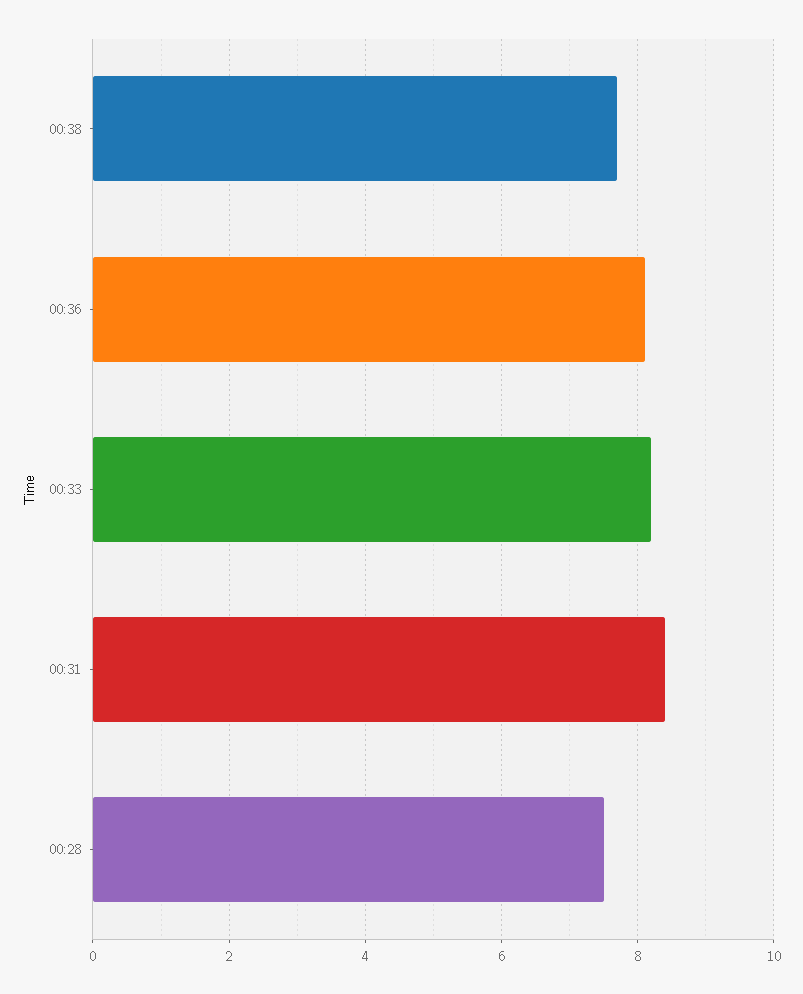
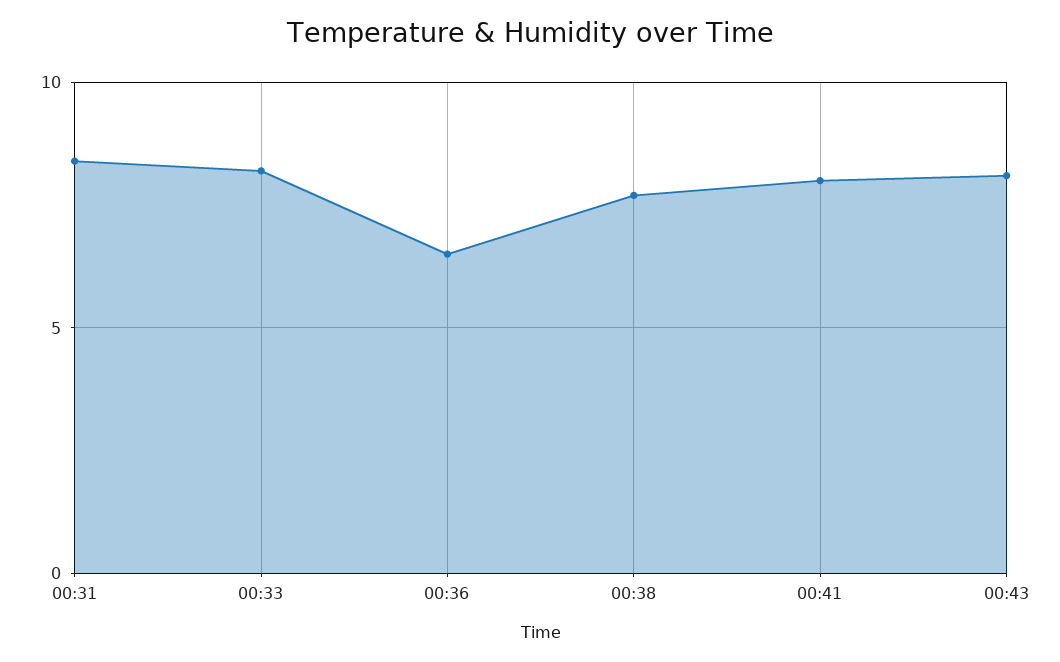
00:36: 8 -> 6.5
00:28: 7.5 -> none
00:41: none -> 8
00:43: none -> 8

